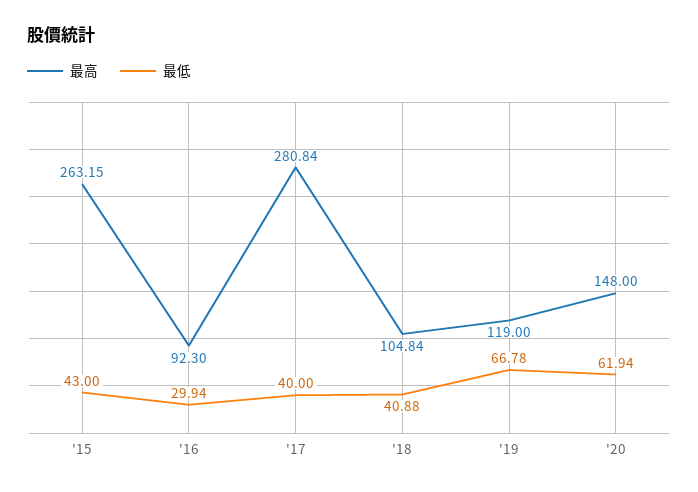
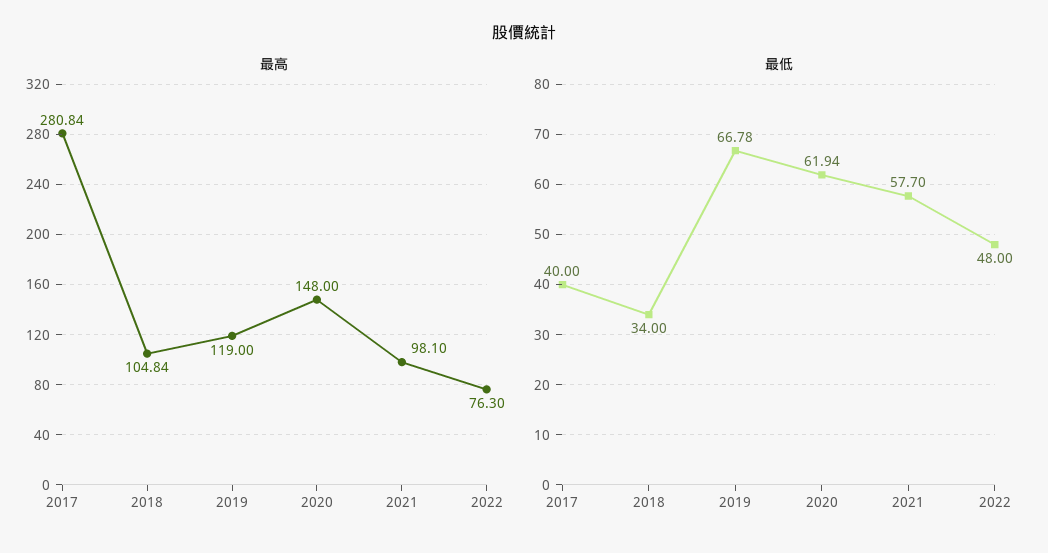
最高, '15: 263.15 -> none
最低, '15: 43 -> none
最高, '16: 92.3 -> none
最低, '16: 29.94 -> none
最低, '18: 40.88 -> 34
最高, 2021: none -> 98.1
最高, 2022: none -> 76.3
最低, 2021: none -> 57.7
最低, 2022: none -> 48

